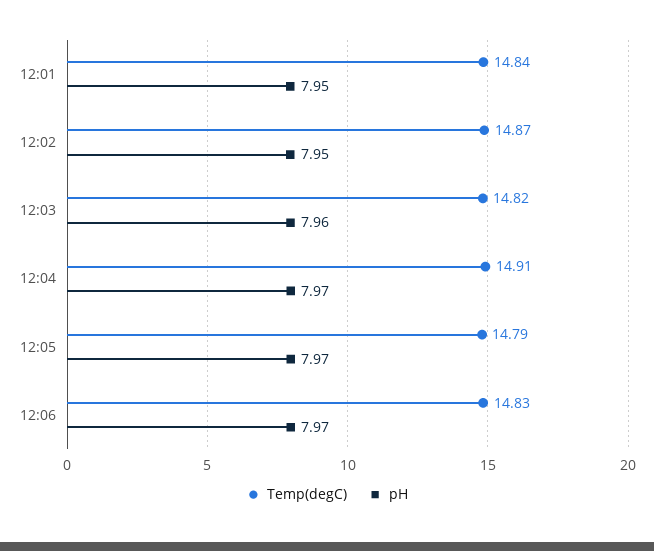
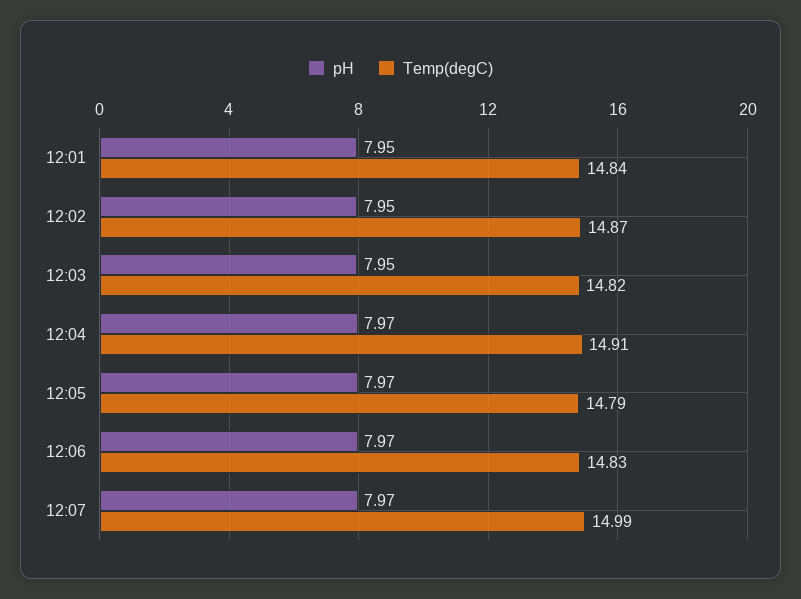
pH, 12:03: 7.96 -> 7.95
pH, 12:07: none -> 7.97
Temp(degC), 12:07: none -> 14.99

